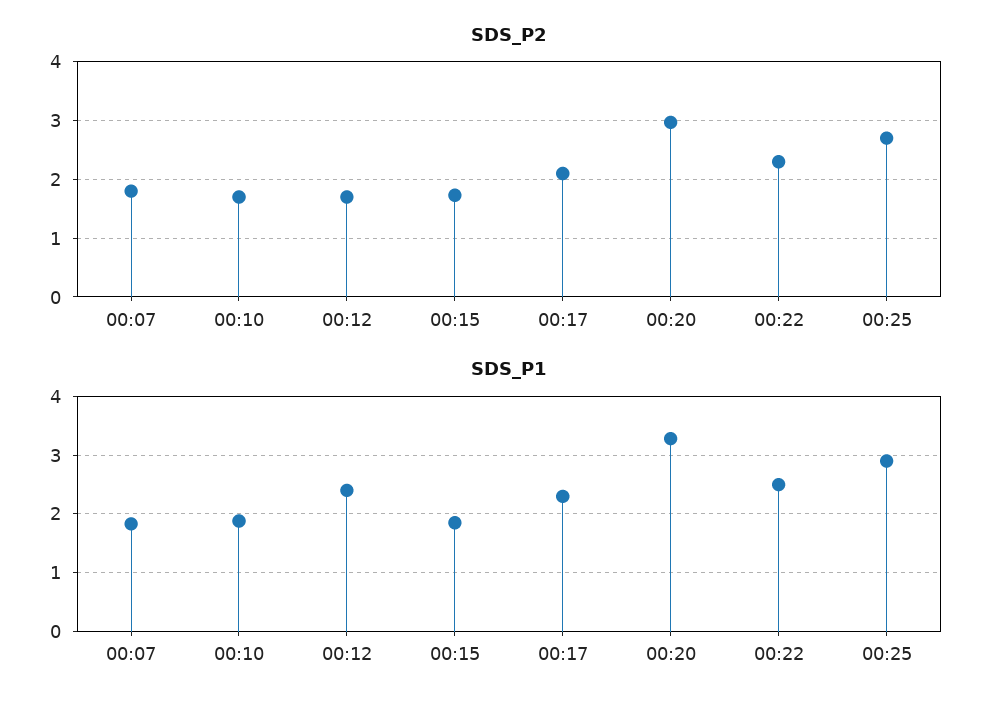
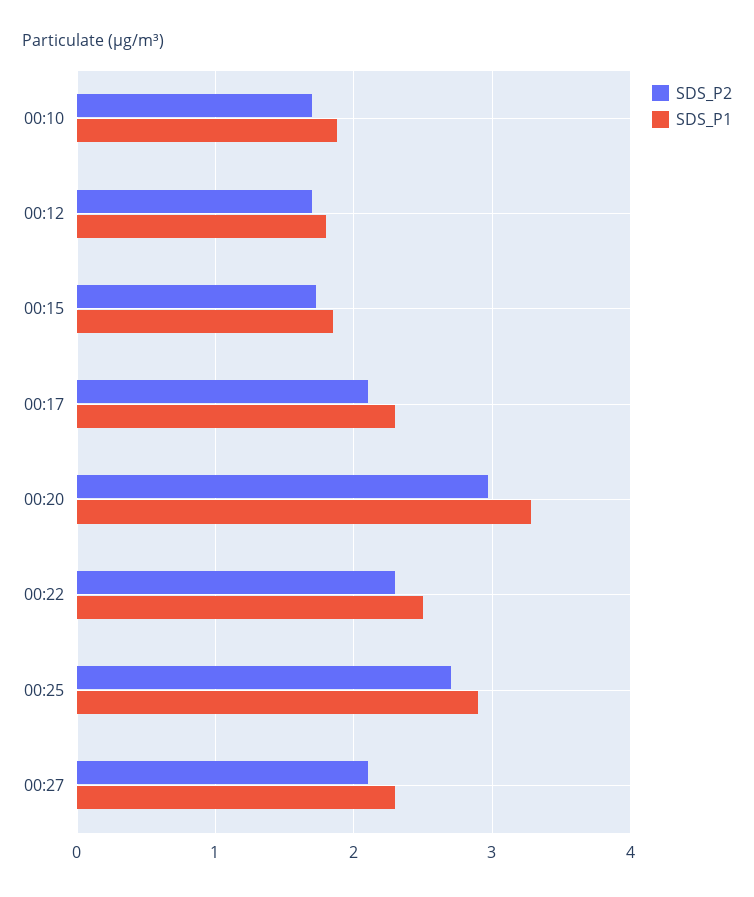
SDS_P2, 00:07: 1.8 -> none
SDS_P1, 00:07: 1.8 -> none
SDS_P1, 00:12: 2.4 -> 1.8
SDS_P2, 00:27: none -> 2.1
SDS_P1, 00:27: none -> 2.3

